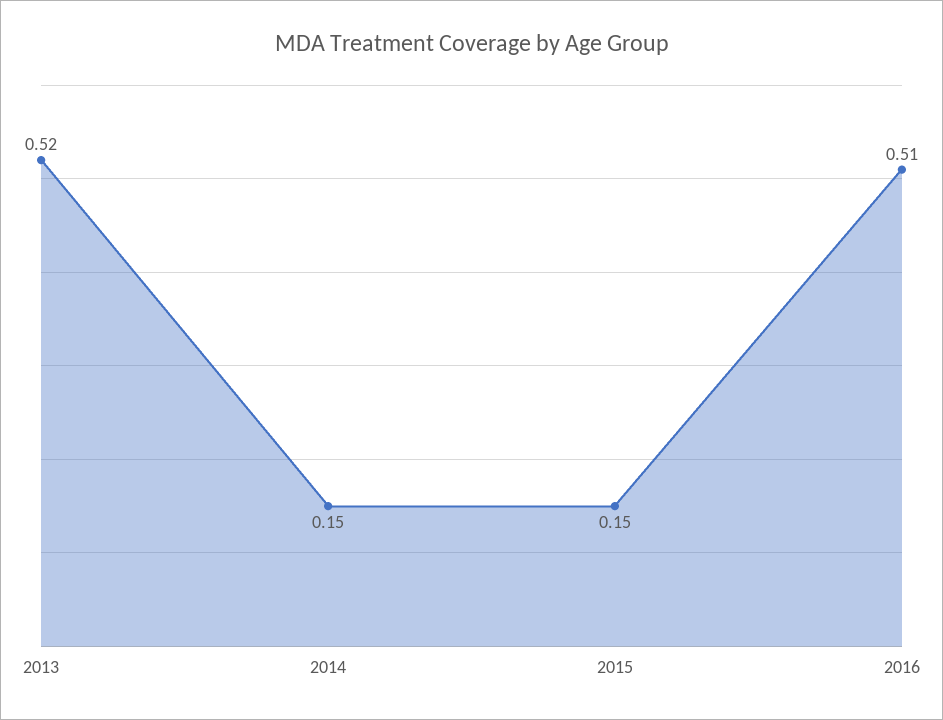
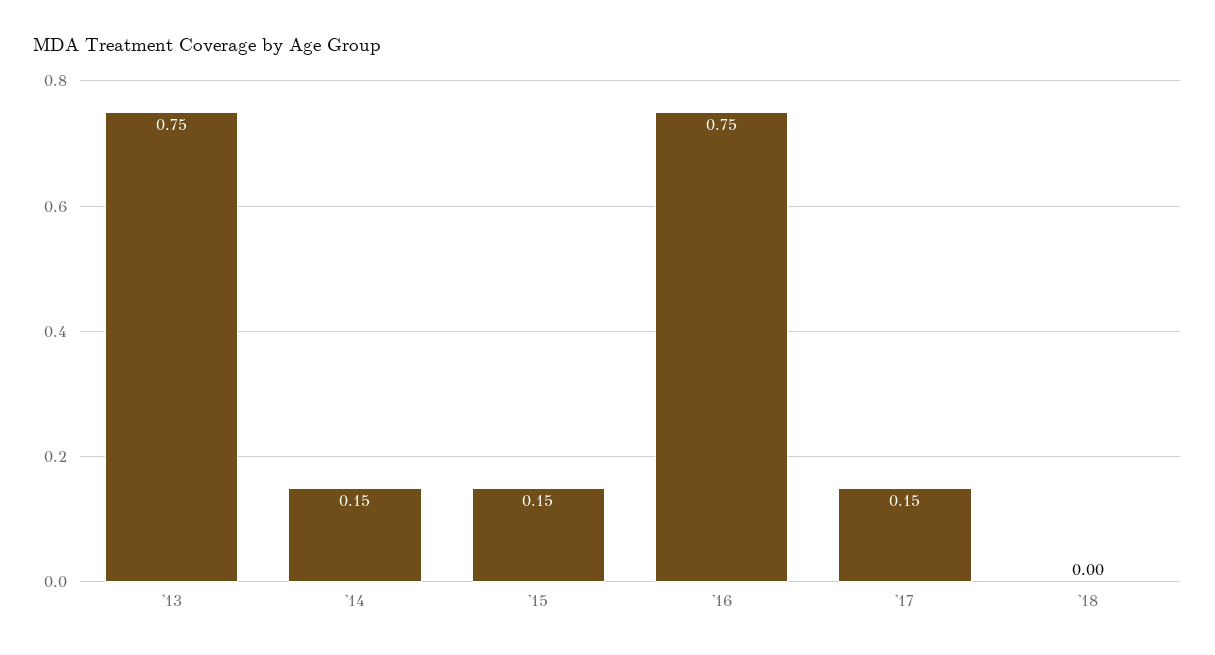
2013: 0.52 -> 0.75
2016: 0.51 -> 0.75
'17: none -> 0.15
'18: none -> 0

